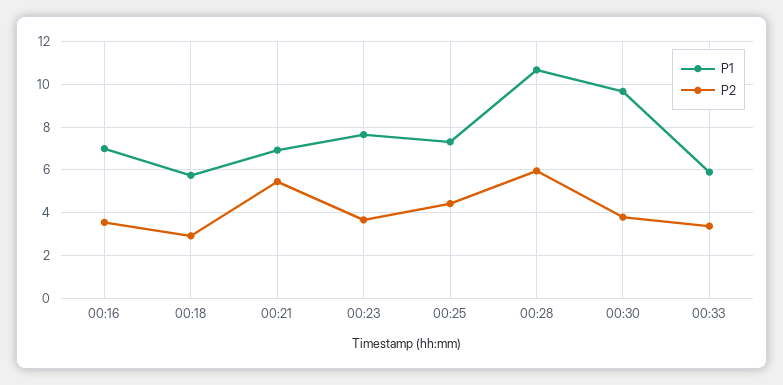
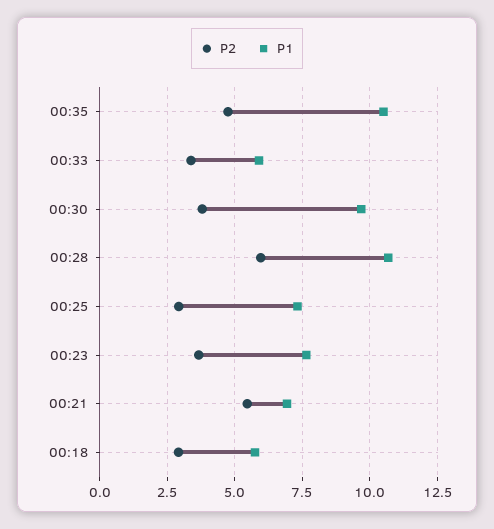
P1, 00:16: 7 -> none
P2, 00:16: 3.5 -> none
P2, 00:25: 4.5 -> 3
P2, 00:35: none -> 4.75
P1, 00:35: none -> 10.5

